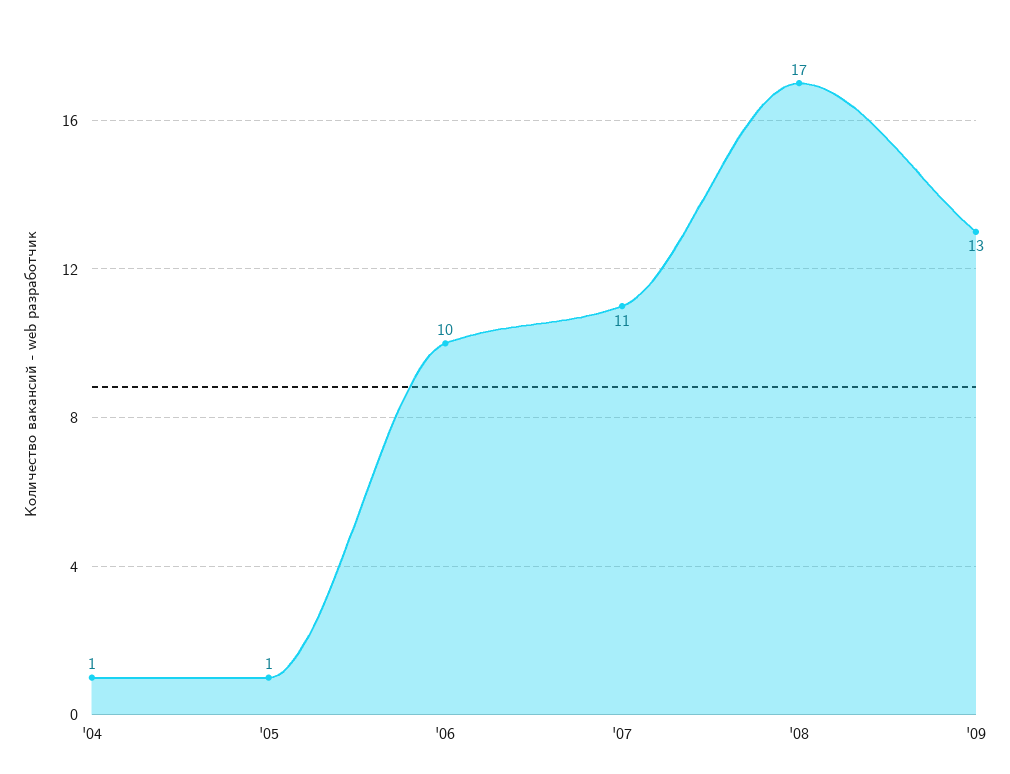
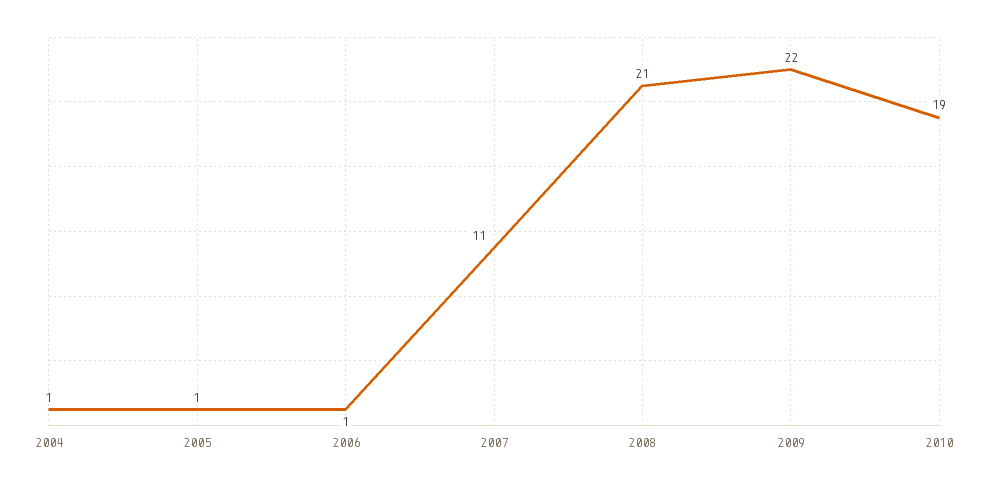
'06: 10 -> 1
'08: 17 -> 21
'09: 13 -> 22
2010: none -> 19

